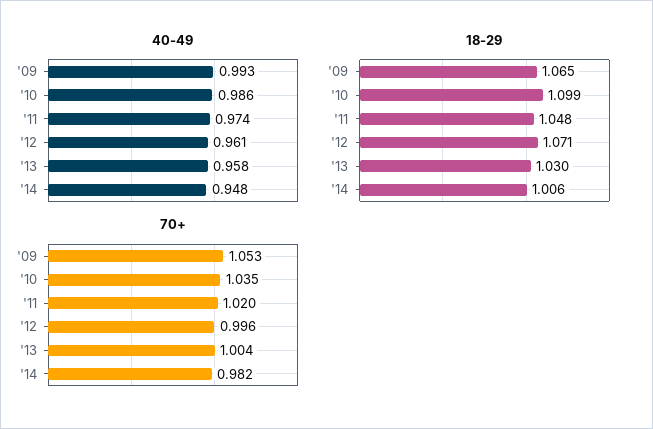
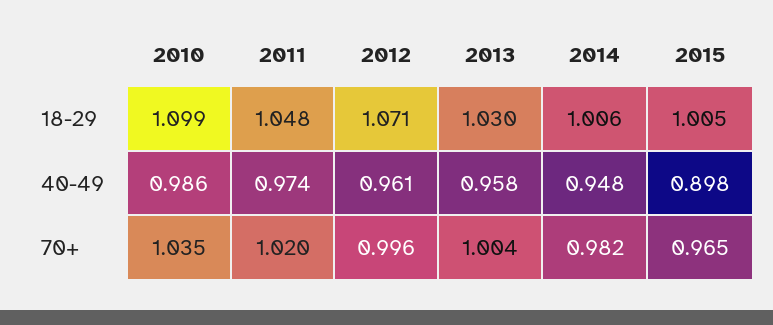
40-49, '09: 0.993 -> none
18-29, '09: 1.065 -> none
70+, '09: 1.053 -> none
18-29, 2015: none -> 1.005
40-49, 2015: none -> 0.898
70+, 2015: none -> 0.965

